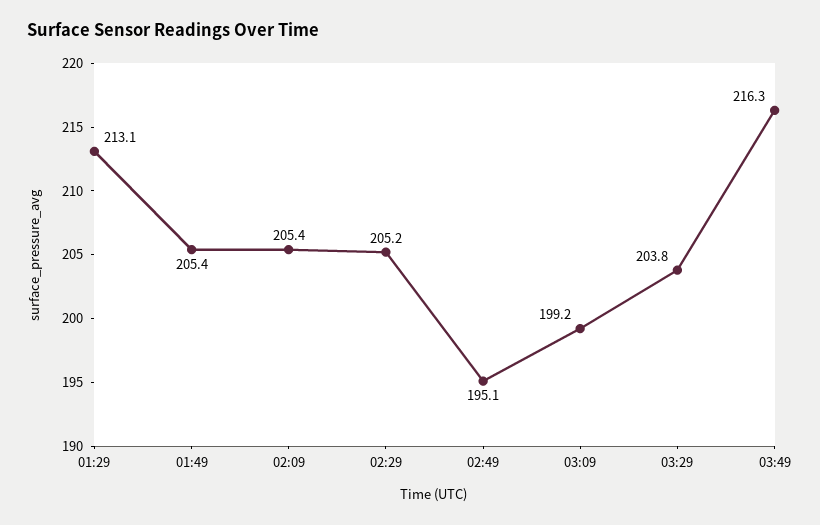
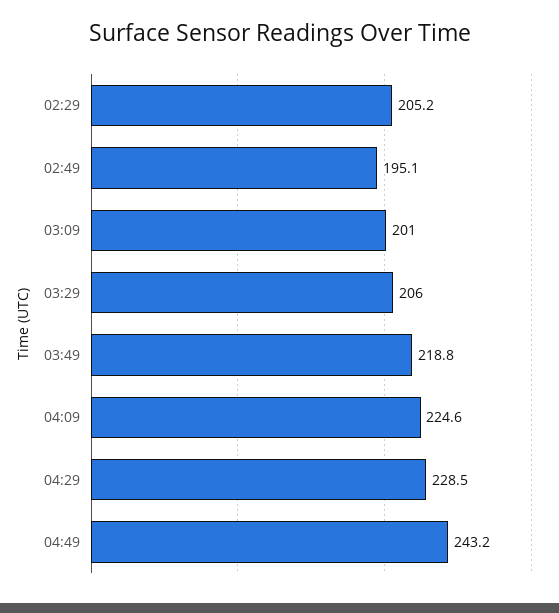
01:29: 213.1 -> none
01:49: 205.4 -> none
02:09: 205.4 -> none
03:09: 199.2 -> 201
03:29: 203.8 -> 206
03:49: 216.3 -> 218.8
04:09: none -> 224.6
04:29: none -> 228.5
04:49: none -> 243.2

